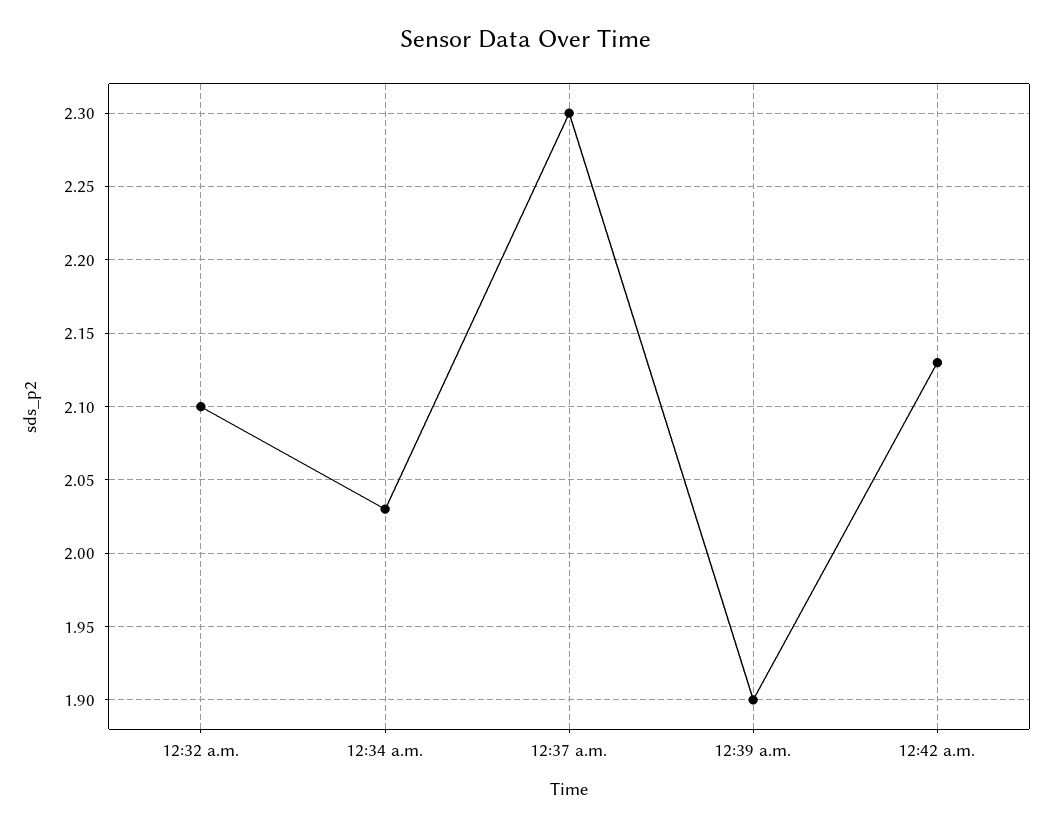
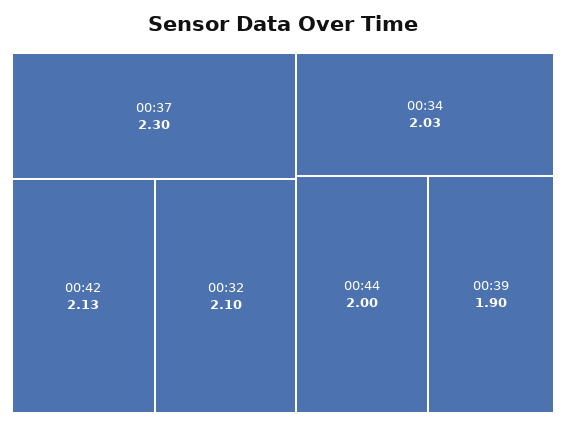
00:44: none -> 2

